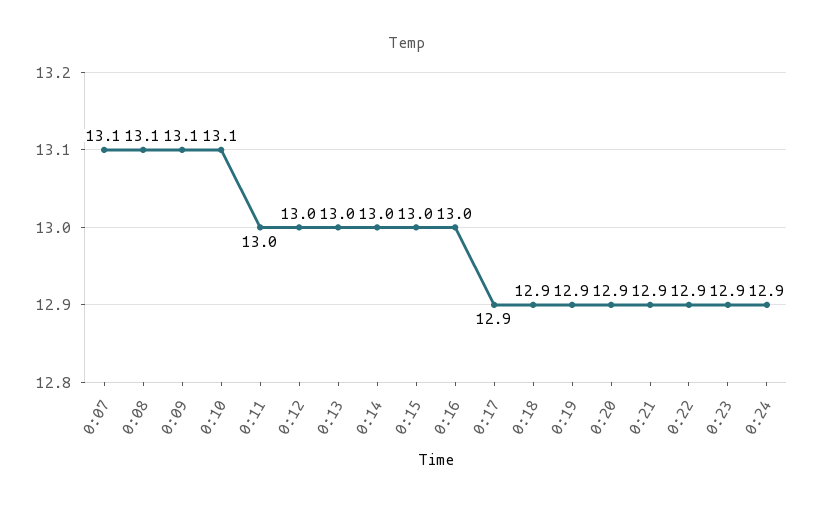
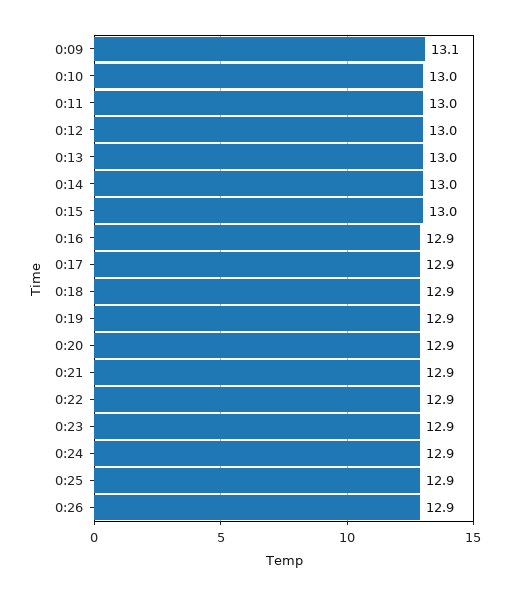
0:07: 13.1 -> none
0:08: 13.1 -> none
0:10: 13.1 -> 13
0:16: 13 -> 12.9
0:25: none -> 12.9
0:26: none -> 12.9

